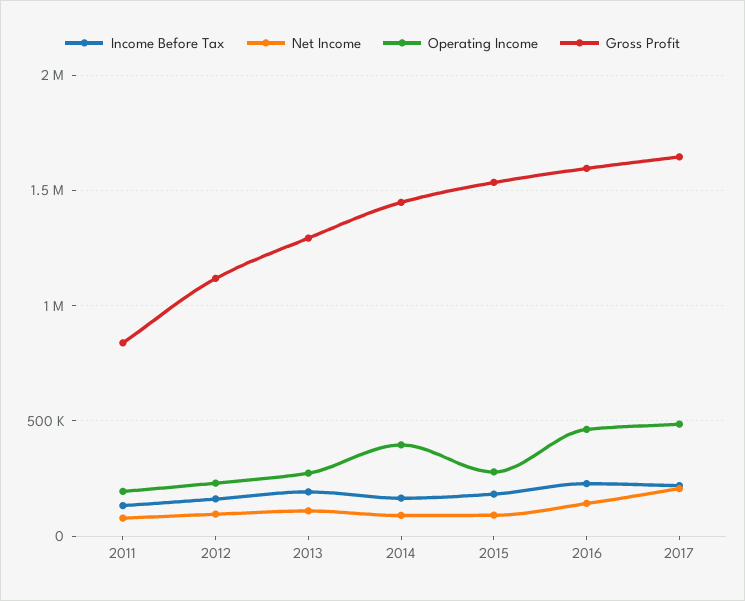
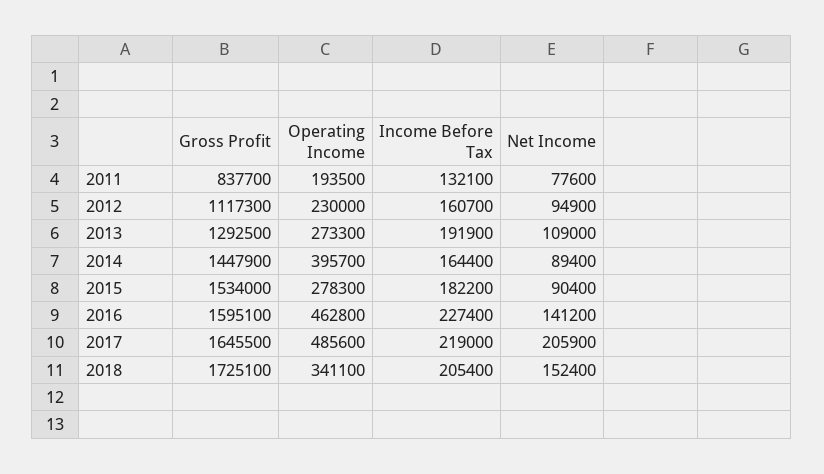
Gross Profit, 2018: none -> 1725100
Operating Income, 2018: none -> 341100
Income Before Tax, 2018: none -> 205400
Net Income, 2018: none -> 152400

